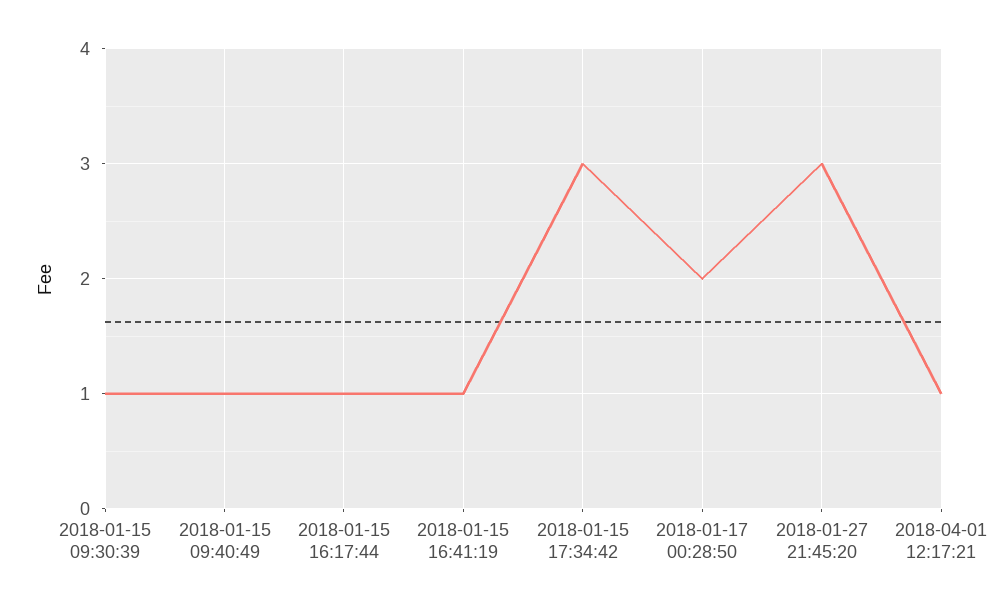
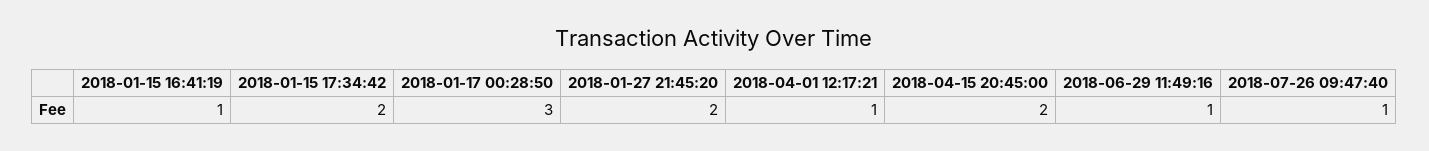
2018-01-15 09:30:39: 1 -> none
2018-01-15 09:40:49: 1 -> none
2018-01-15 16:17:44: 1 -> none
2018-01-15 17:34:42: 3 -> 2
2018-01-17 00:28:50: 2 -> 3
2018-01-27 21:45:20: 3 -> 2
2018-04-15 20:45:00: none -> 2
2018-06-29 11:49:16: none -> 1
2018-07-26 09:47:40: none -> 1

